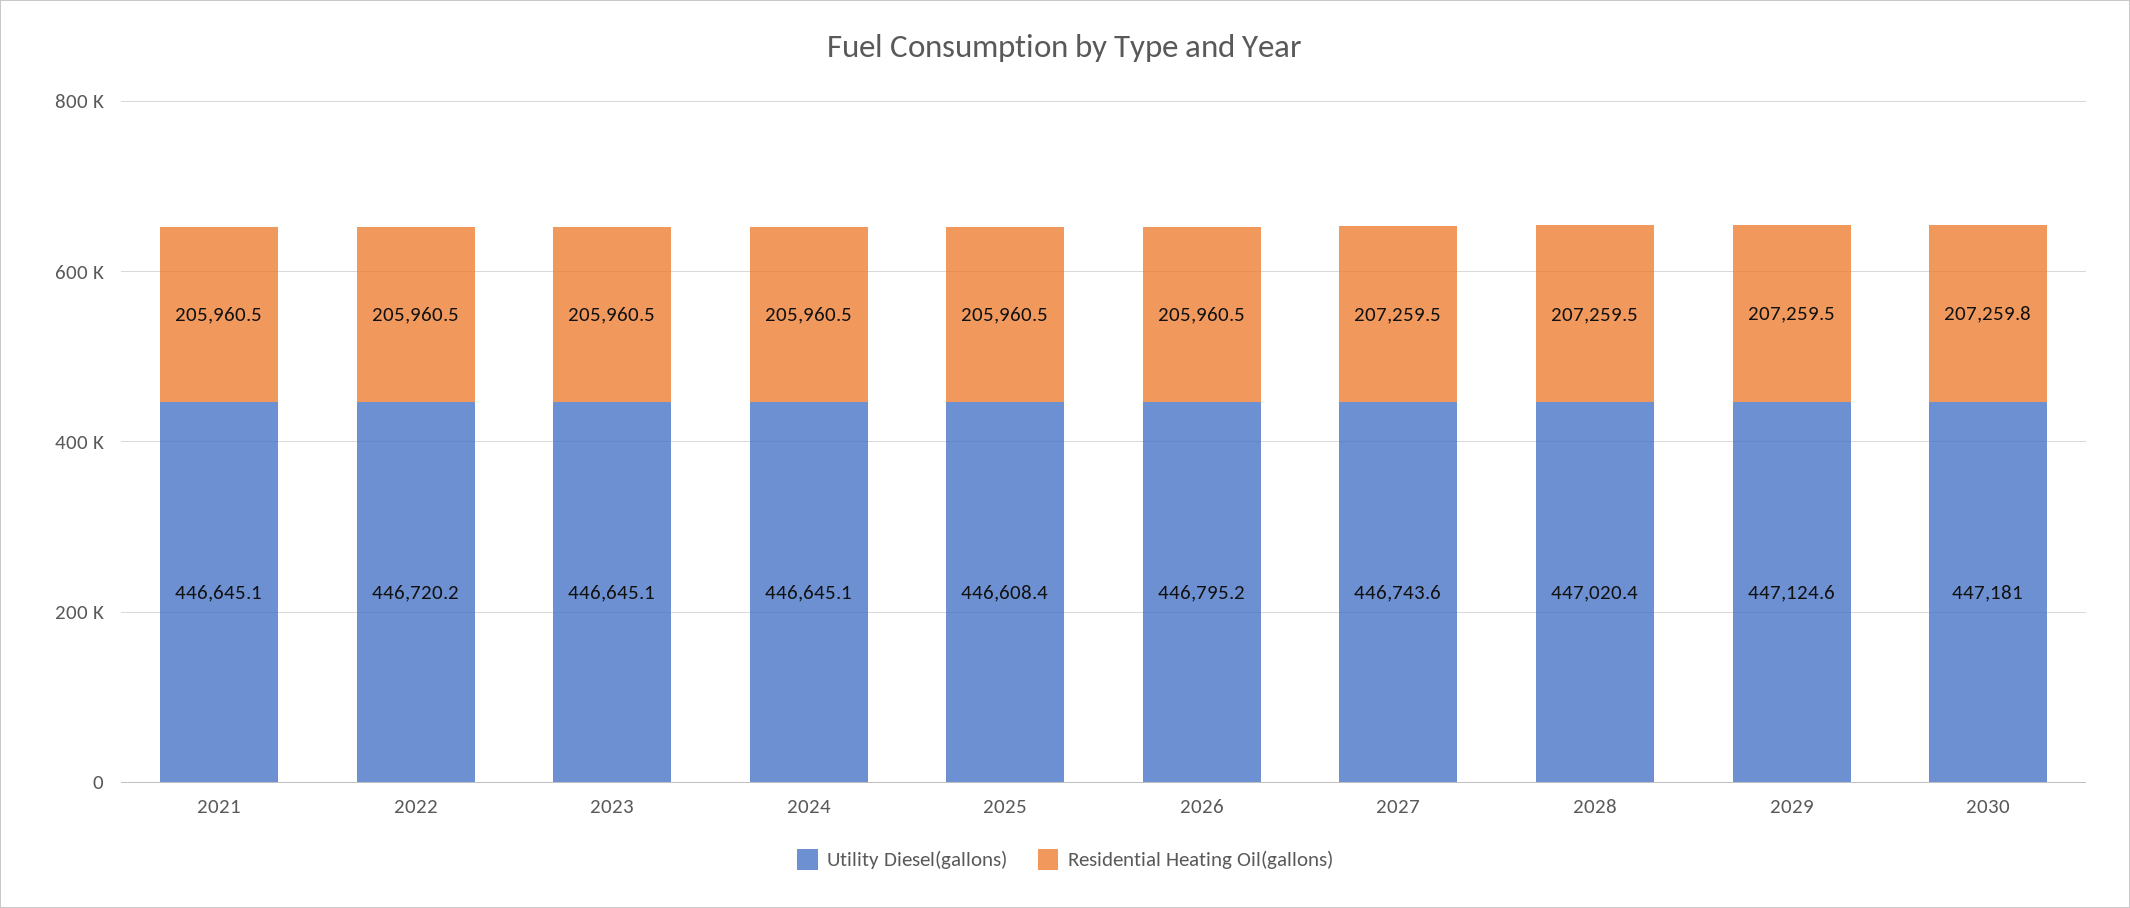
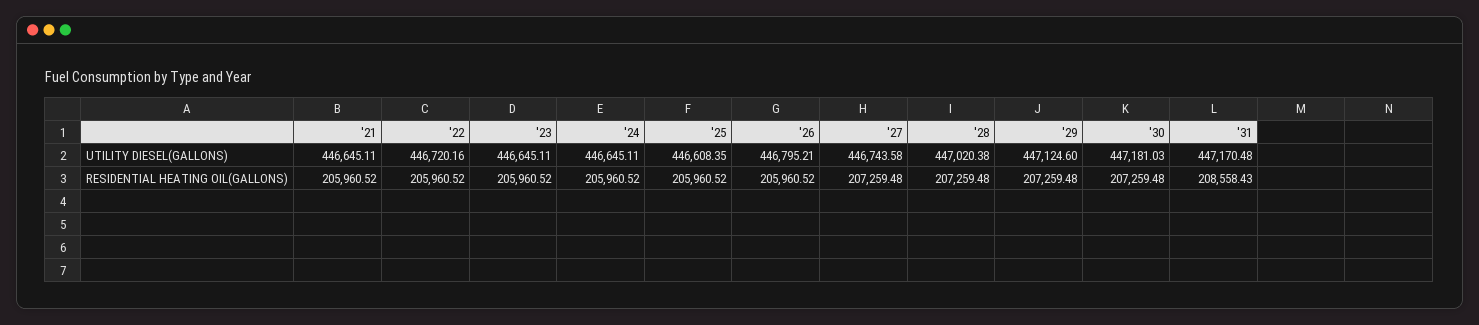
Residential Heating Oil(gallons), 2030: 207259.8 -> 207259.48
Utility Diesel(gallons), '31: none -> 447170.48
Residential Heating Oil(gallons), '31: none -> 208558.43

